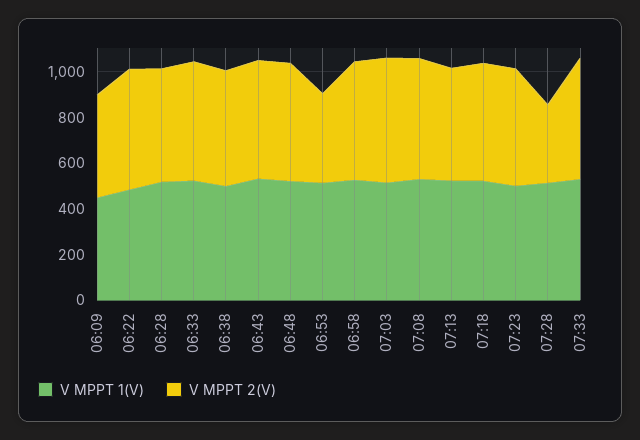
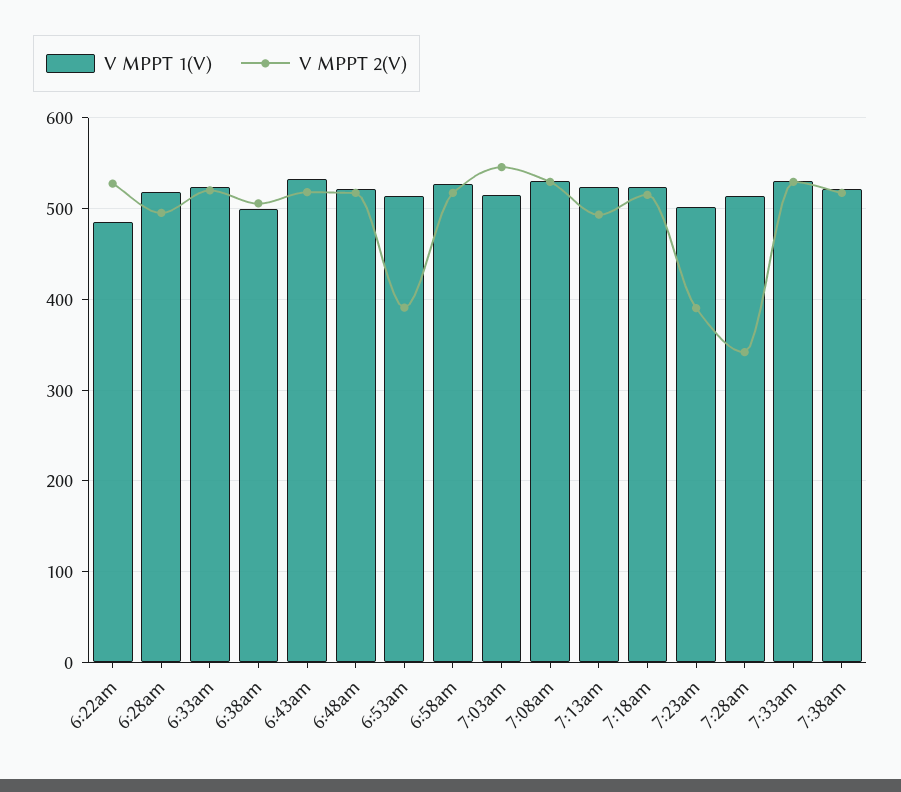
V MPPT 1(V), 06:09: 450 -> none
V MPPT 2(V), 06:09: 450 -> none
V MPPT 2(V), 07:23: 500 -> 390
V MPPT 1(V), 7:38am: none -> 520
V MPPT 2(V), 7:38am: none -> 520

